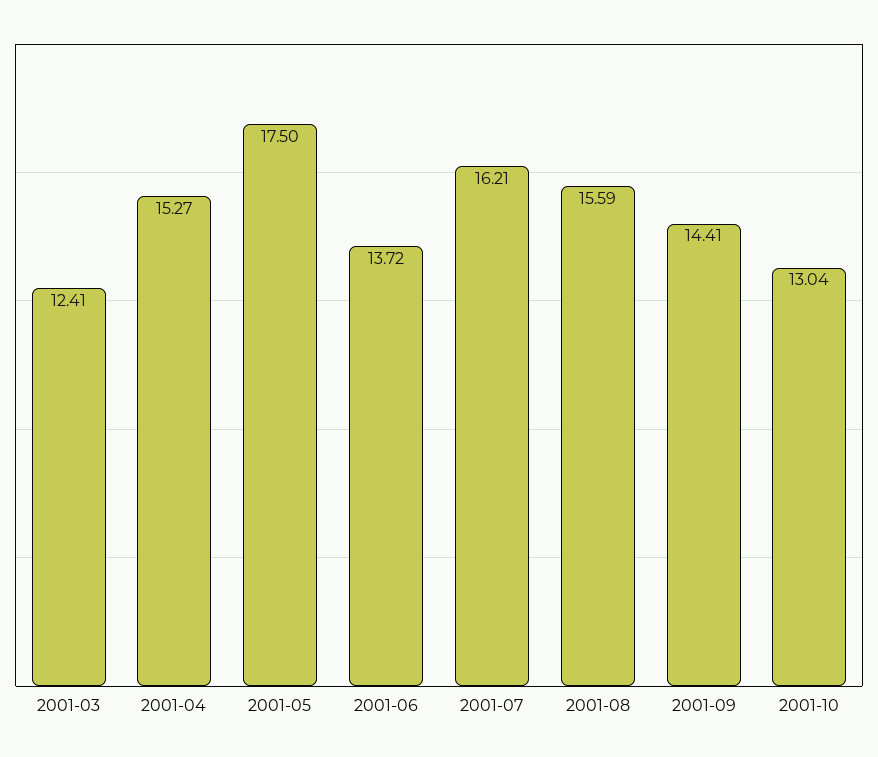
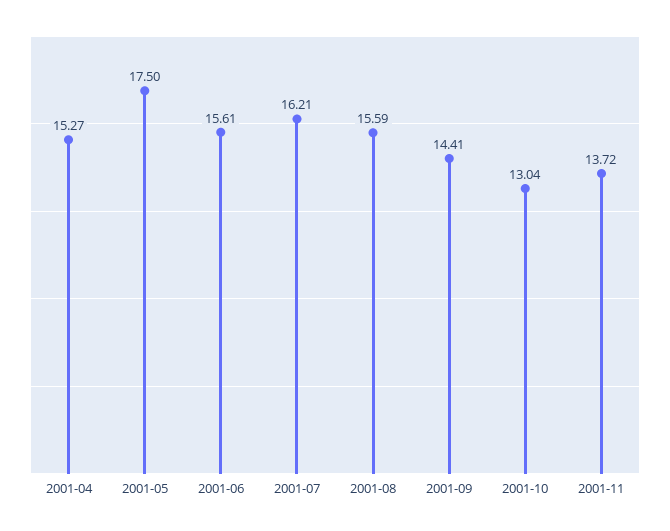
2001-03: 12.41 -> none
2001-06: 13.72 -> 15.61
2001-11: none -> 13.72

